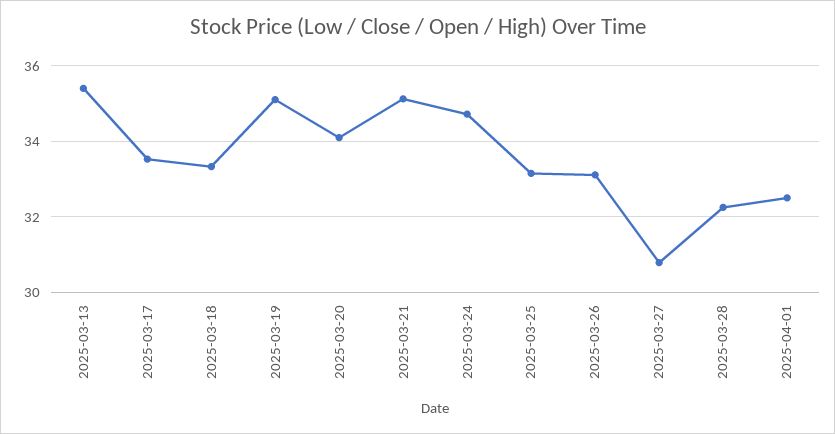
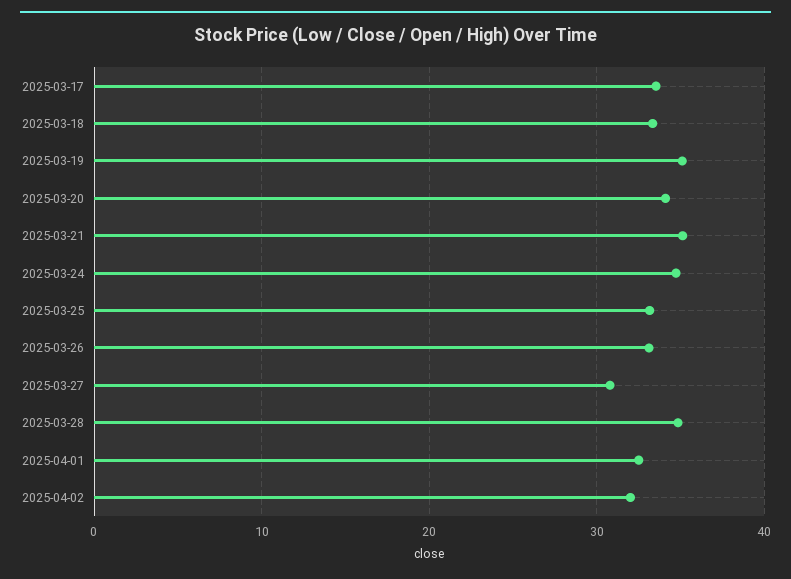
2025-03-13: 35.4 -> none
2025-03-28: 32.2 -> 35
2025-04-02: none -> 32

